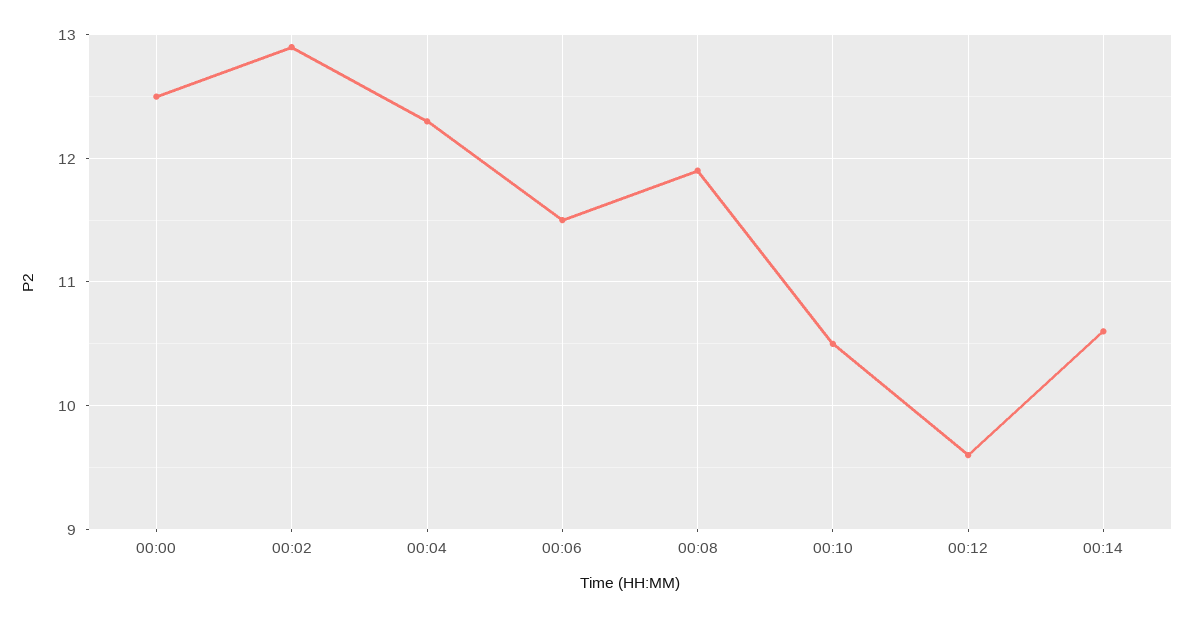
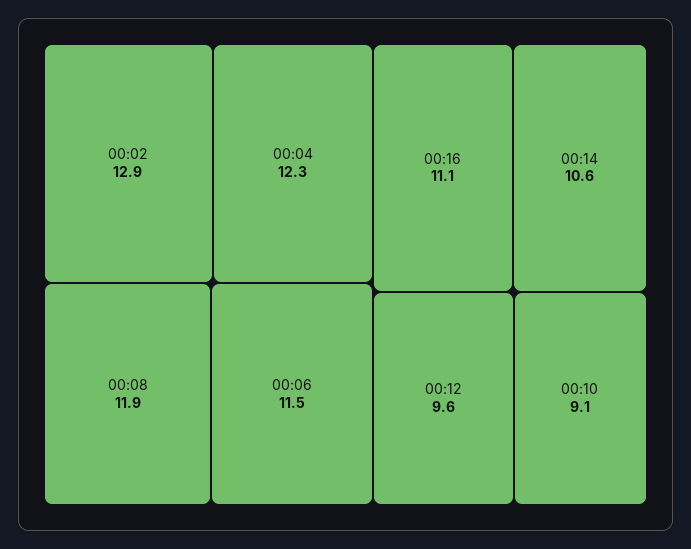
00:00: 12.5 -> none
00:10: 10.5 -> 9.1
00:16: none -> 11.1

